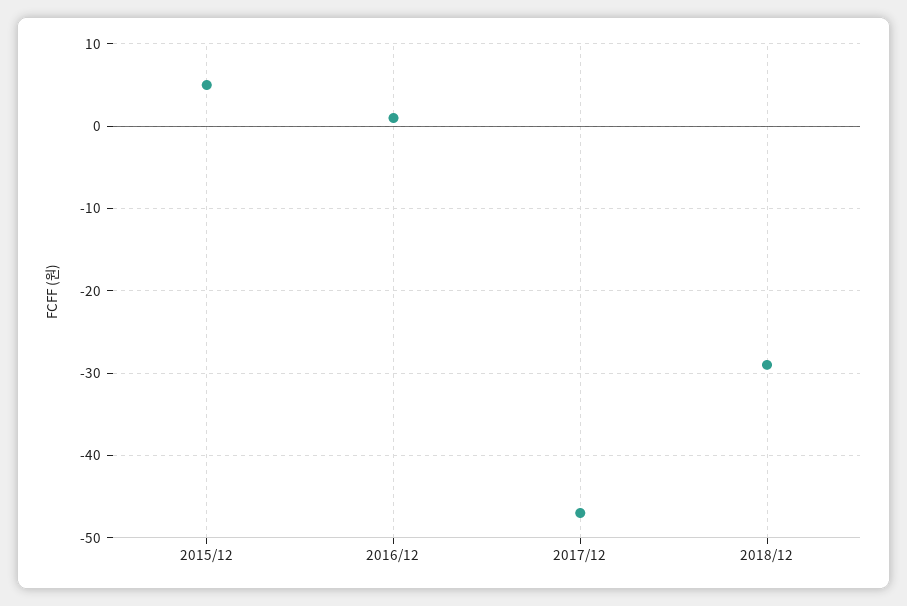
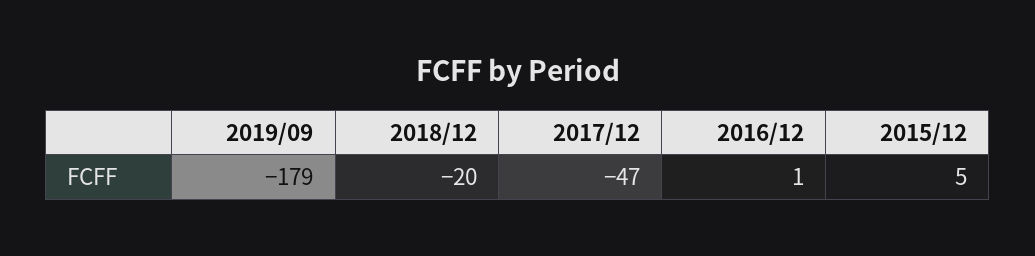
2018/12: -29 -> -20
2019/09: none -> -179

